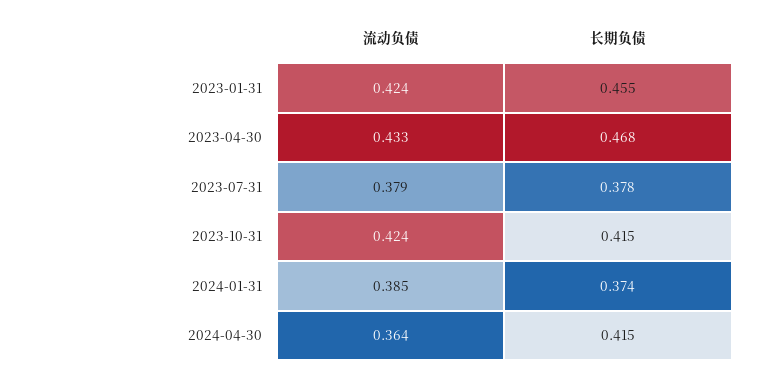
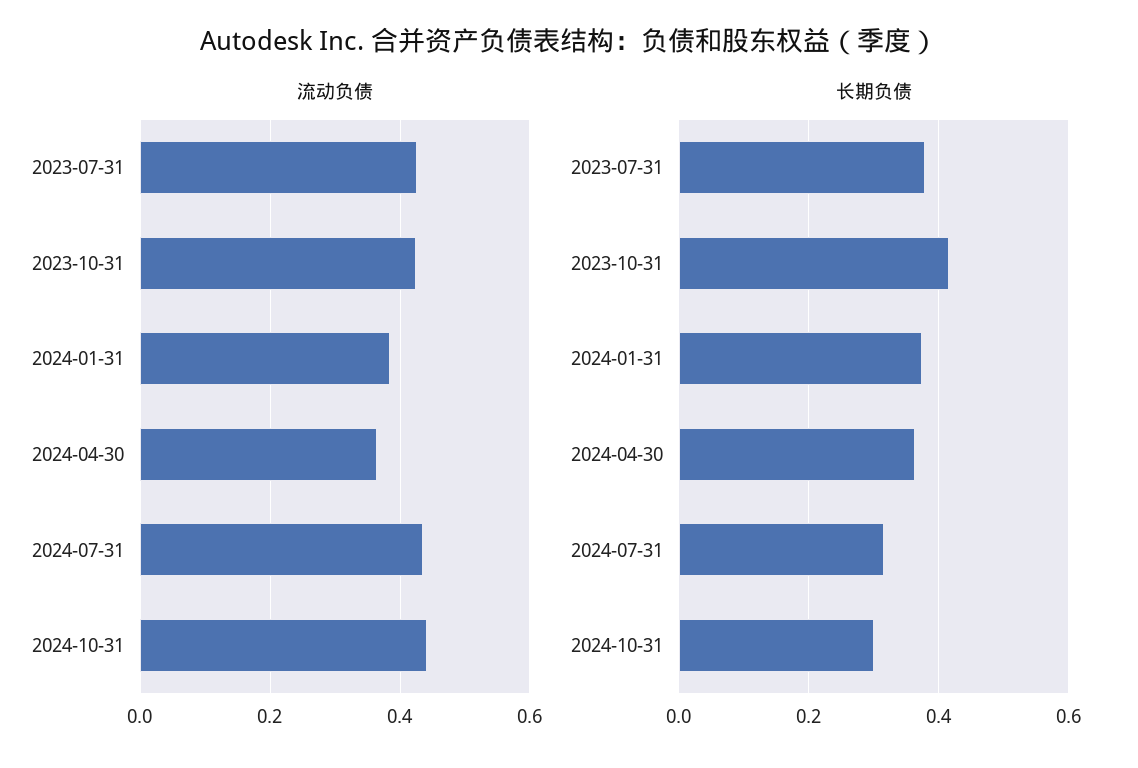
流动负债, 2023-01-31: 0.424 -> none
长期负债, 2023-01-31: 0.455 -> none
流动负债, 2023-04-30: 0.433 -> none
长期负债, 2023-04-30: 0.468 -> none
流动负债, 2023-07-31: 0.379 -> 0.42
长期负债, 2024-04-30: 0.415 -> 0.36
流动负债, 2024-07-31: none -> 0.44
流动负债, 2024-10-31: none -> 0.44
长期负债, 2024-07-31: none -> 0.32
长期负债, 2024-10-31: none -> 0.3

